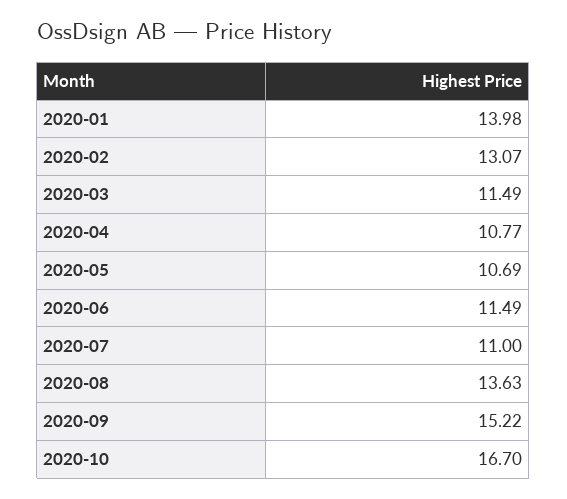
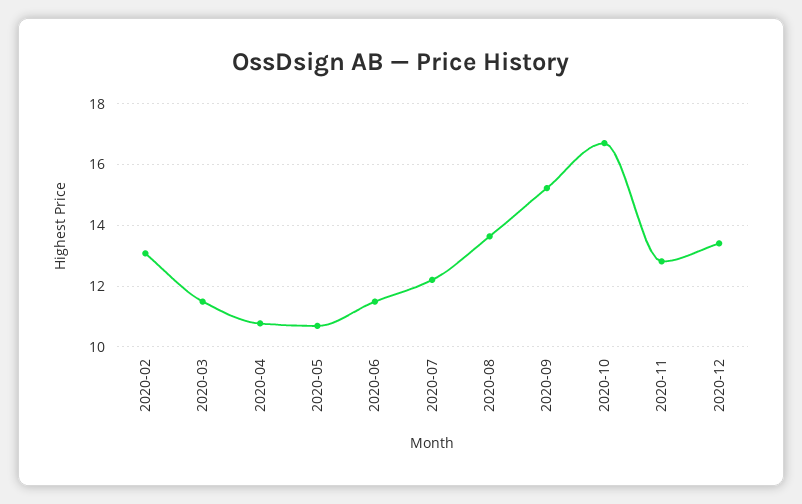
2020-01: 13.98 -> none
2020-07: 11 -> 12.2
2020-11: none -> 12.8
2020-12: none -> 13.4

